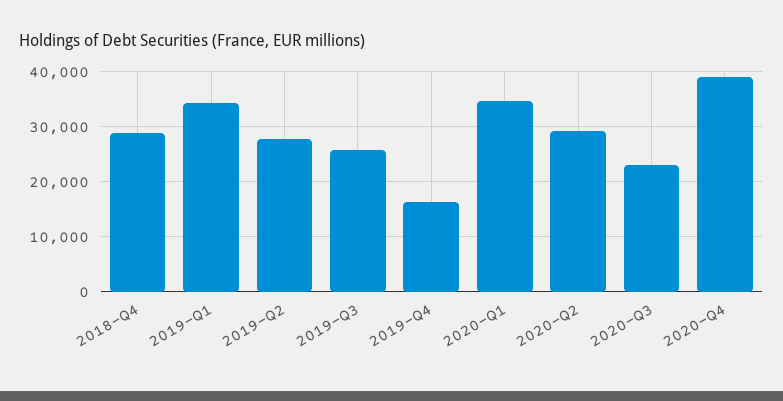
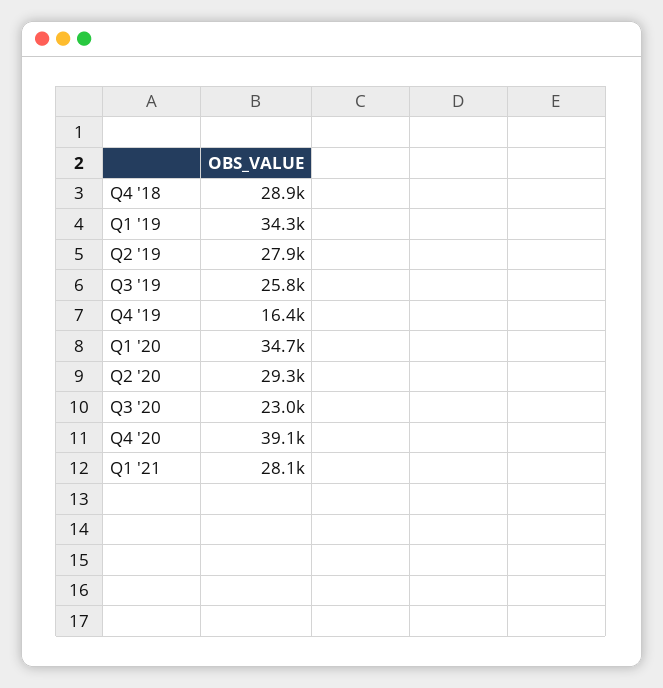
Q1 '21: none -> 28100

